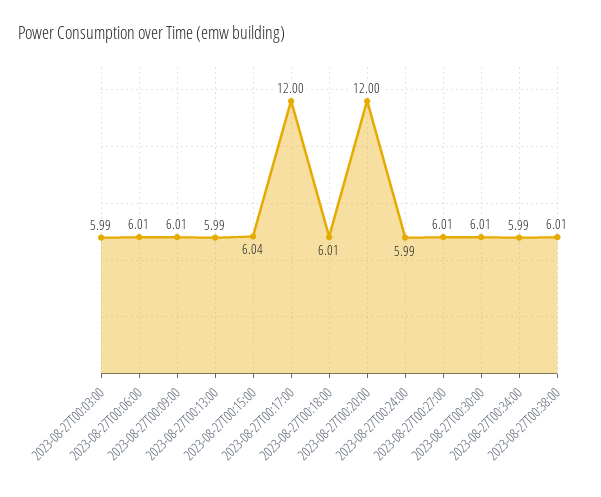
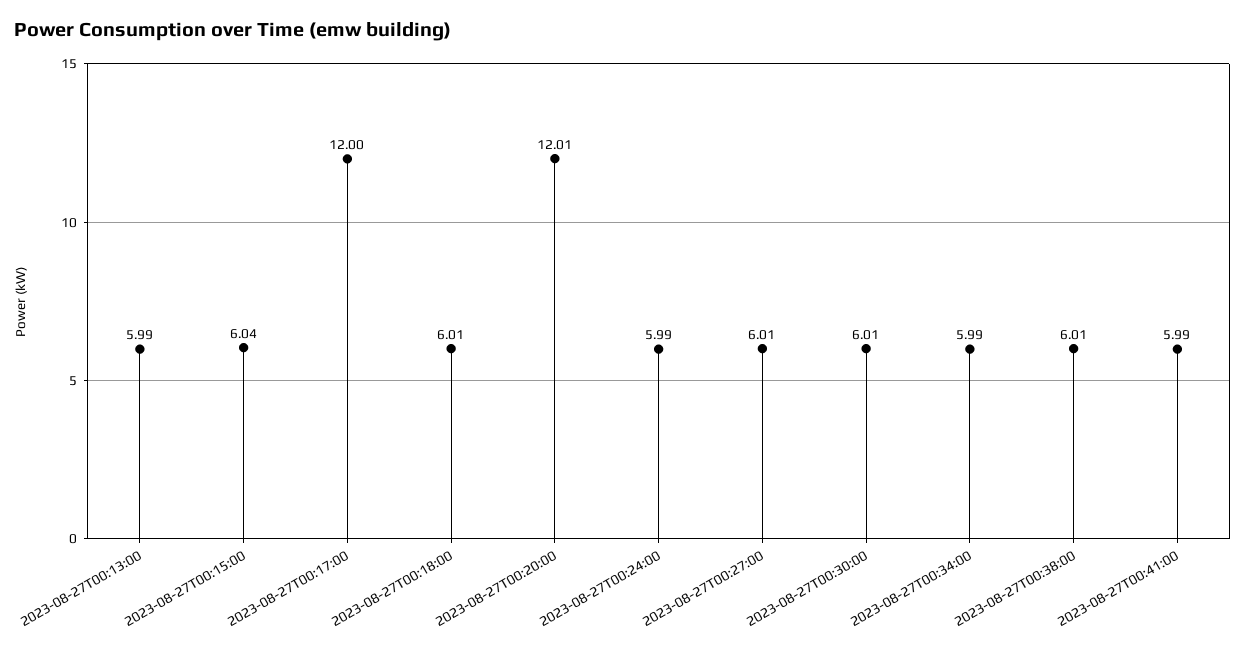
2023-08-27T00:03:00: 5.99 -> none
2023-08-27T00:06:00: 6.01 -> none
2023-08-27T00:09:00: 6.01 -> none
2023-08-27T00:20:00: 12 -> 12.01
2023-08-27T00:41:00: none -> 5.99

